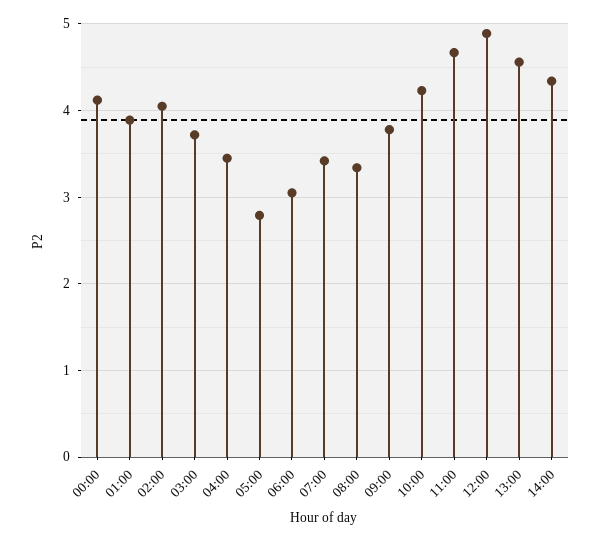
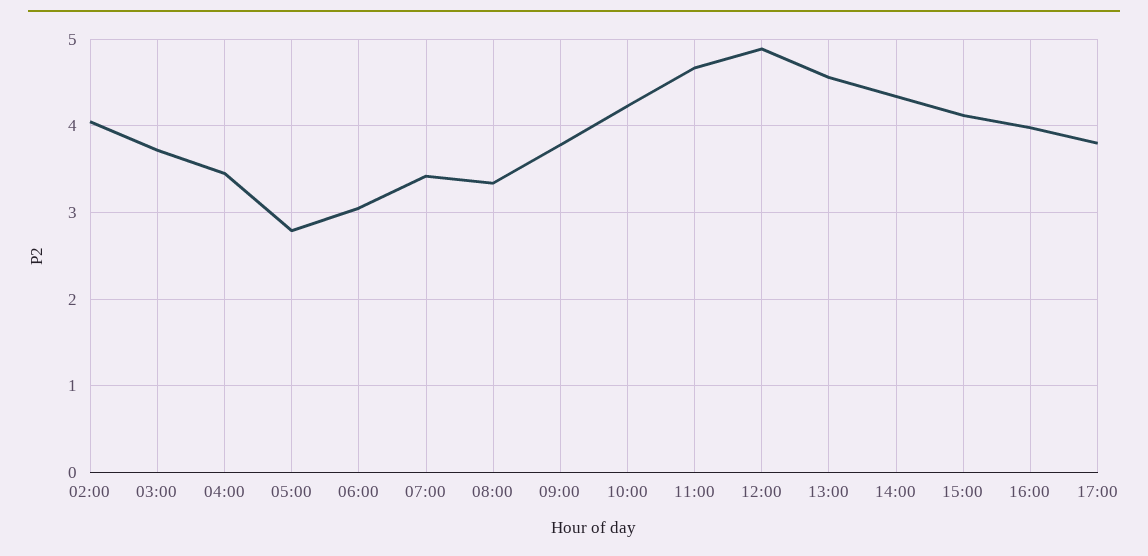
00:00: 4.1 -> none
01:00: 3.9 -> none
15:00: none -> 4.1
16:00: none -> 4
17:00: none -> 3.8

